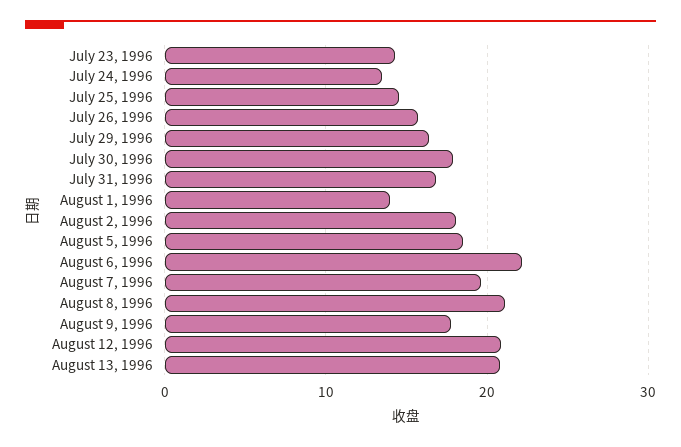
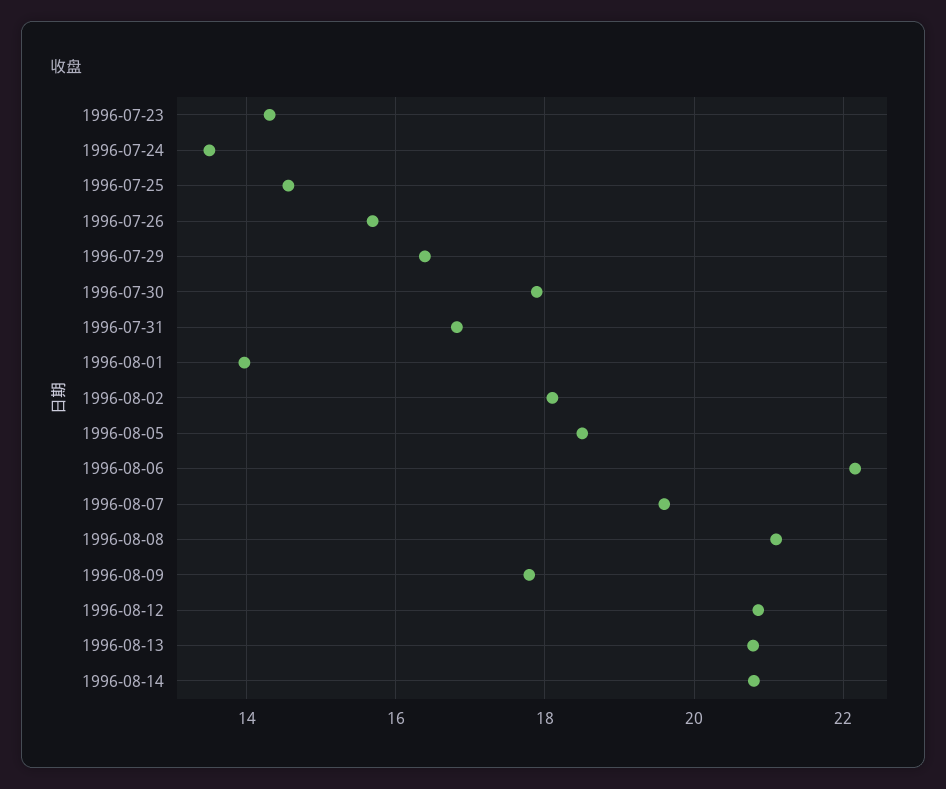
1996-08-14: none -> 20.8

